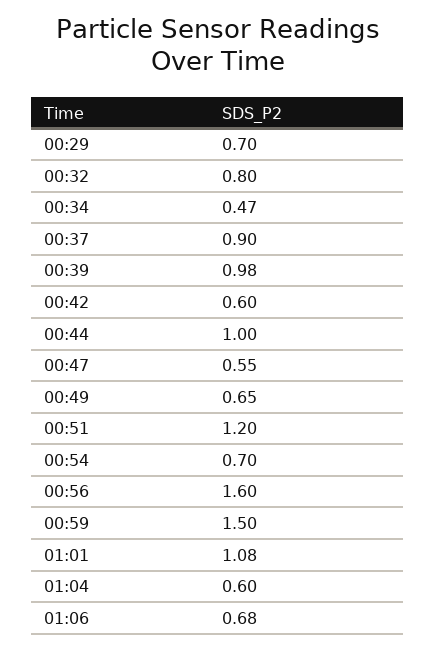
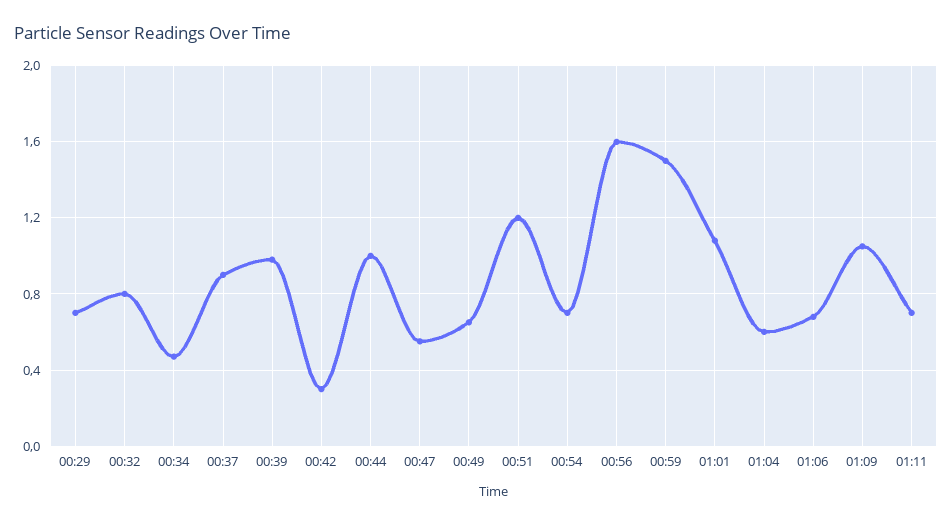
00:42: 0.6 -> 0.3
01:09: none -> 1.05
01:11: none -> 0.7

